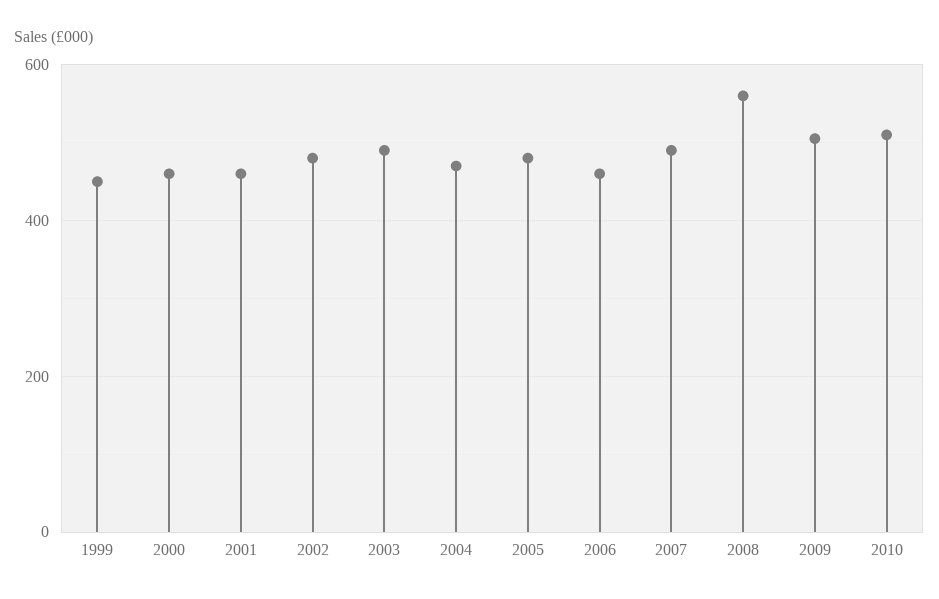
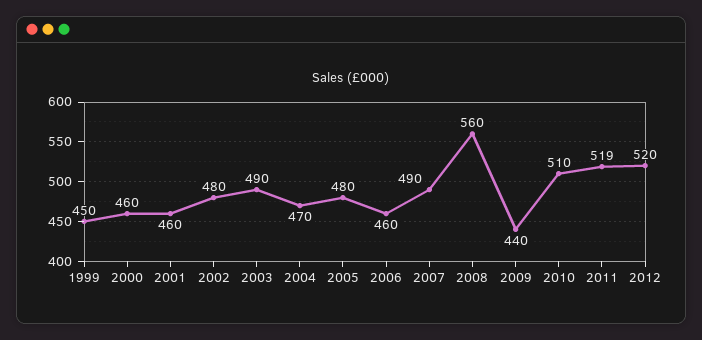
2009: 500 -> 440
2011: none -> 519
2012: none -> 520

